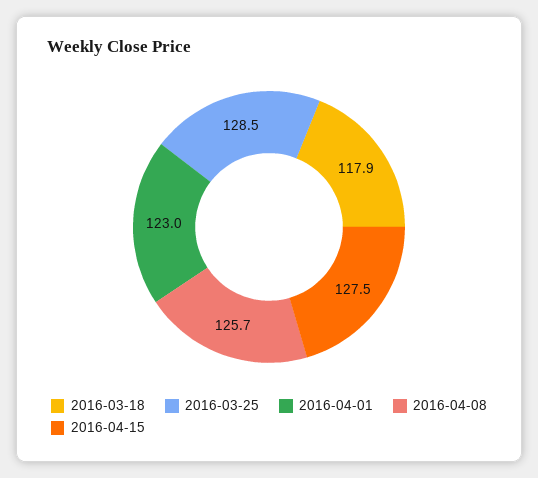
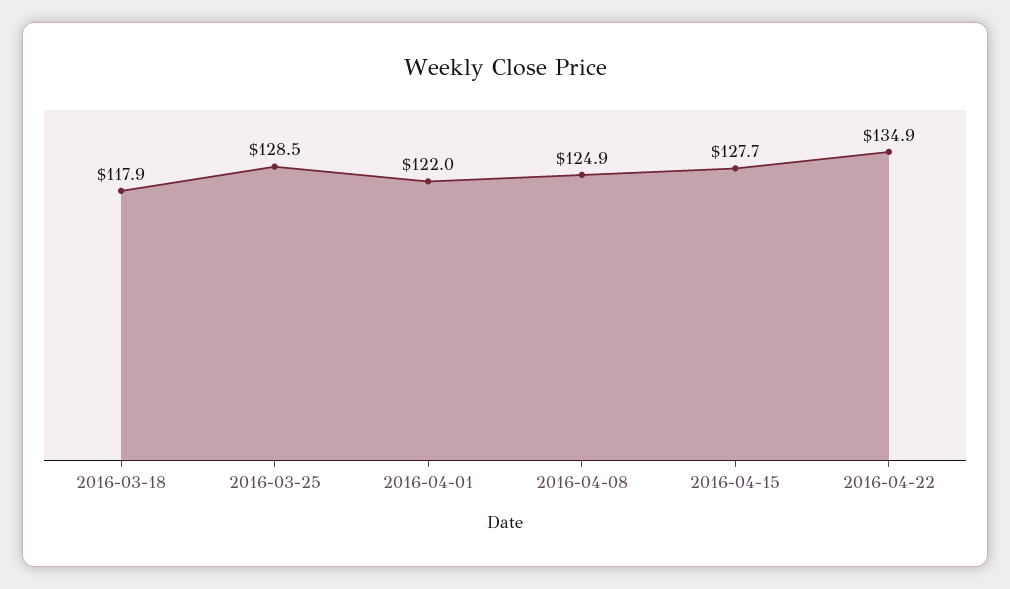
2016-04-01: 123 -> 122
2016-04-08: 125.7 -> 124.9
2016-04-15: 127.5 -> 127.7
2016-04-22: none -> 134.9

